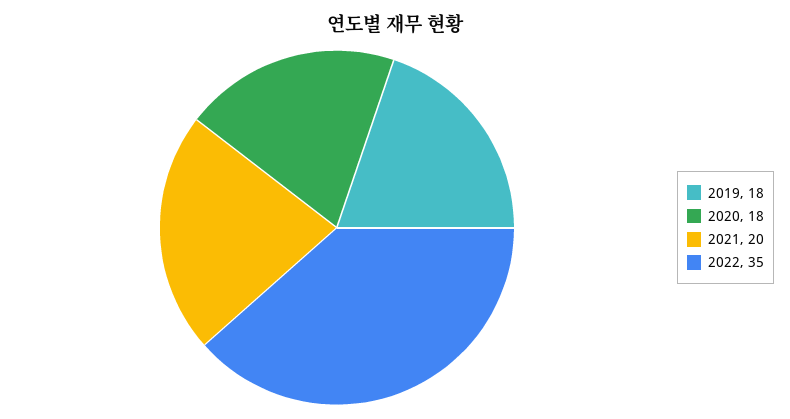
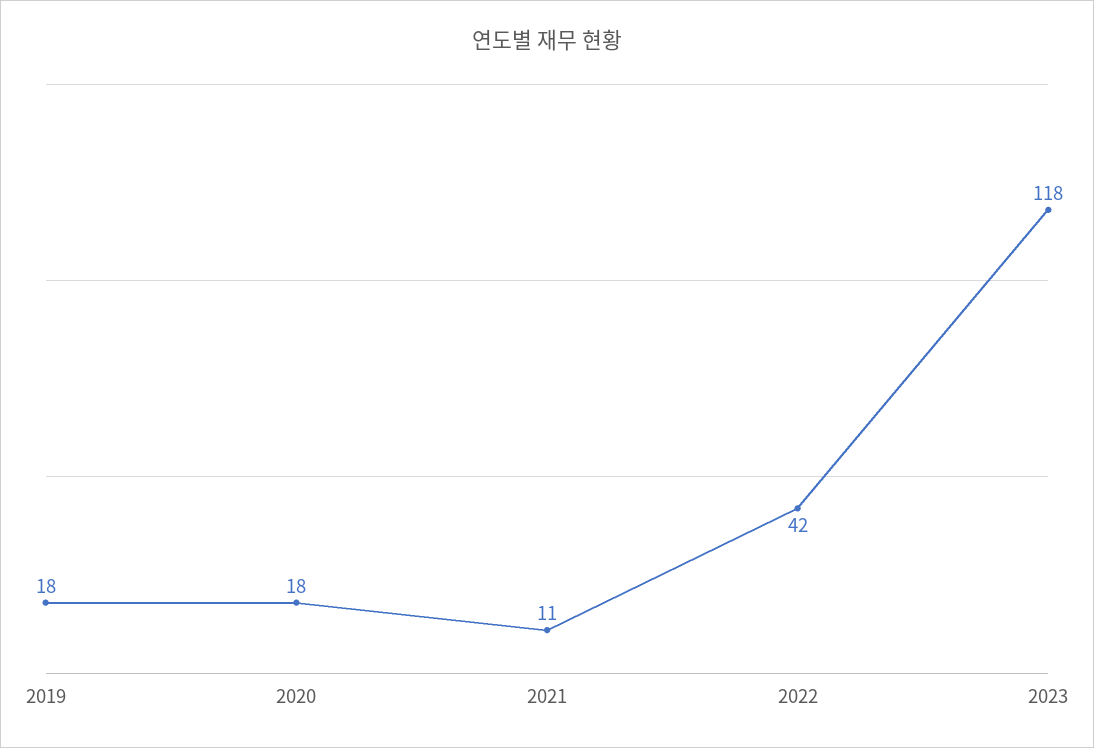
2021: 20 -> 11
2022: 35 -> 42
2023: none -> 118

